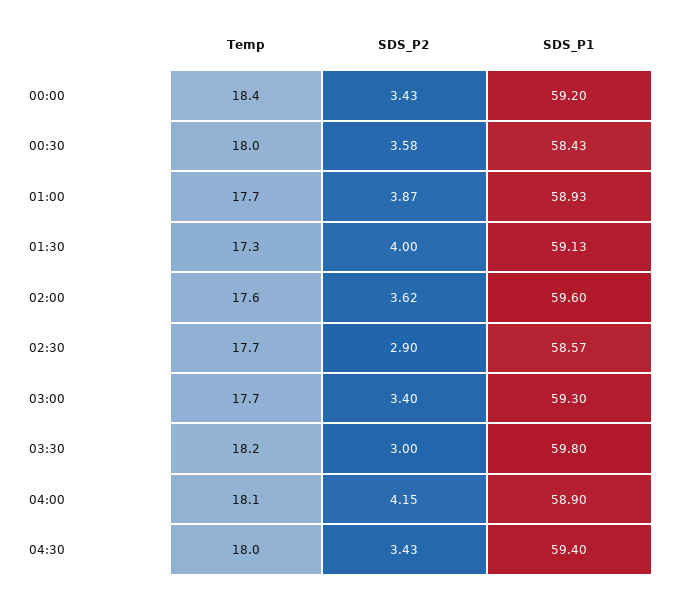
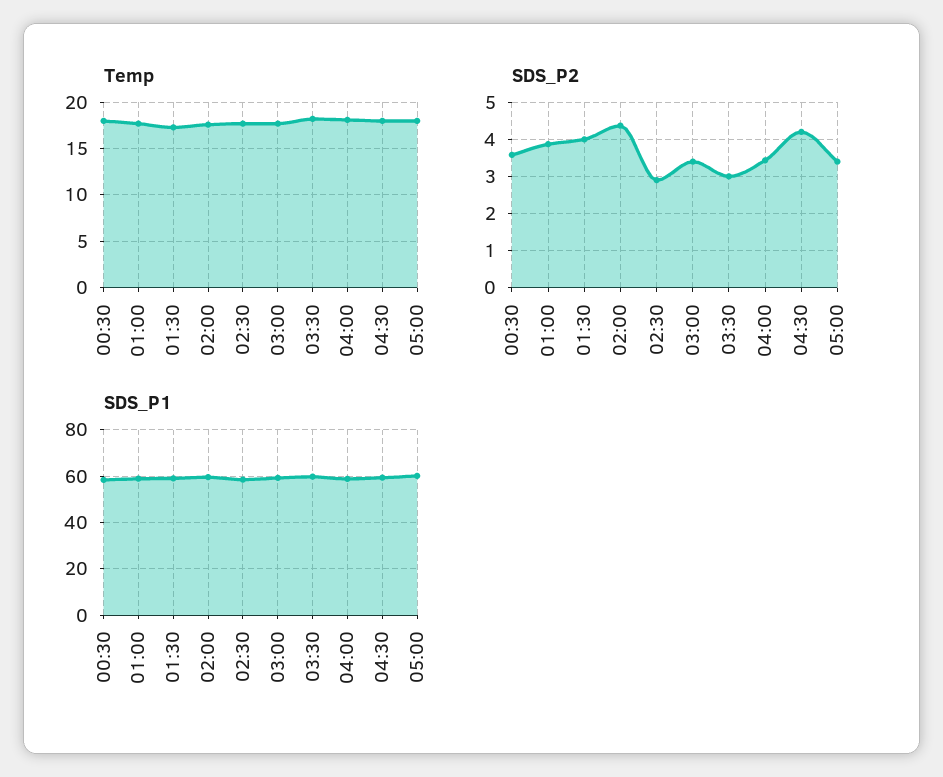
Temp, 00:00: 18.4 -> none
SDS_P2, 00:00: 3.43 -> none
SDS_P1, 00:00: 59.2 -> none
SDS_P2, 02:00: 3.62 -> 4.4
SDS_P2, 04:00: 4.15 -> 3.4
SDS_P2, 04:30: 3.43 -> 4.2
Temp, 05:00: none -> 18
SDS_P2, 05:00: none -> 3.4
SDS_P1, 05:00: none -> 60

